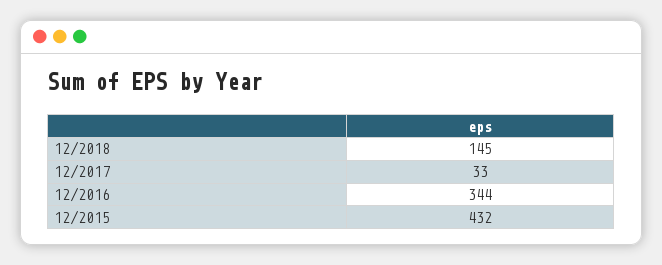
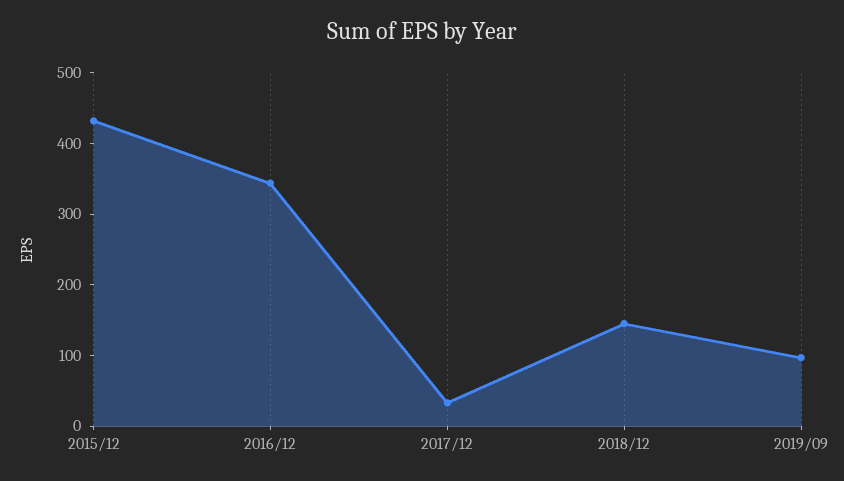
2019/09: none -> 100

